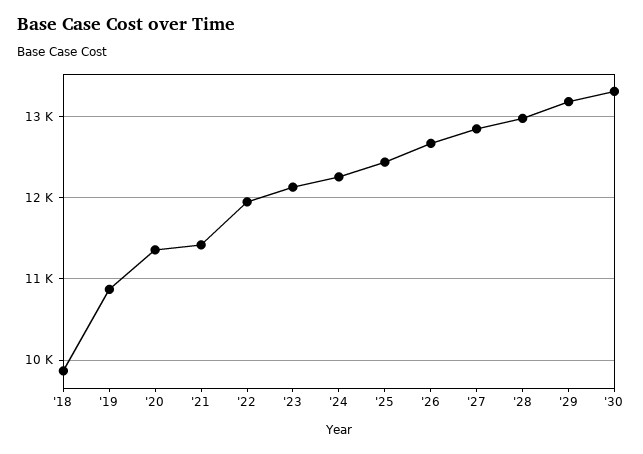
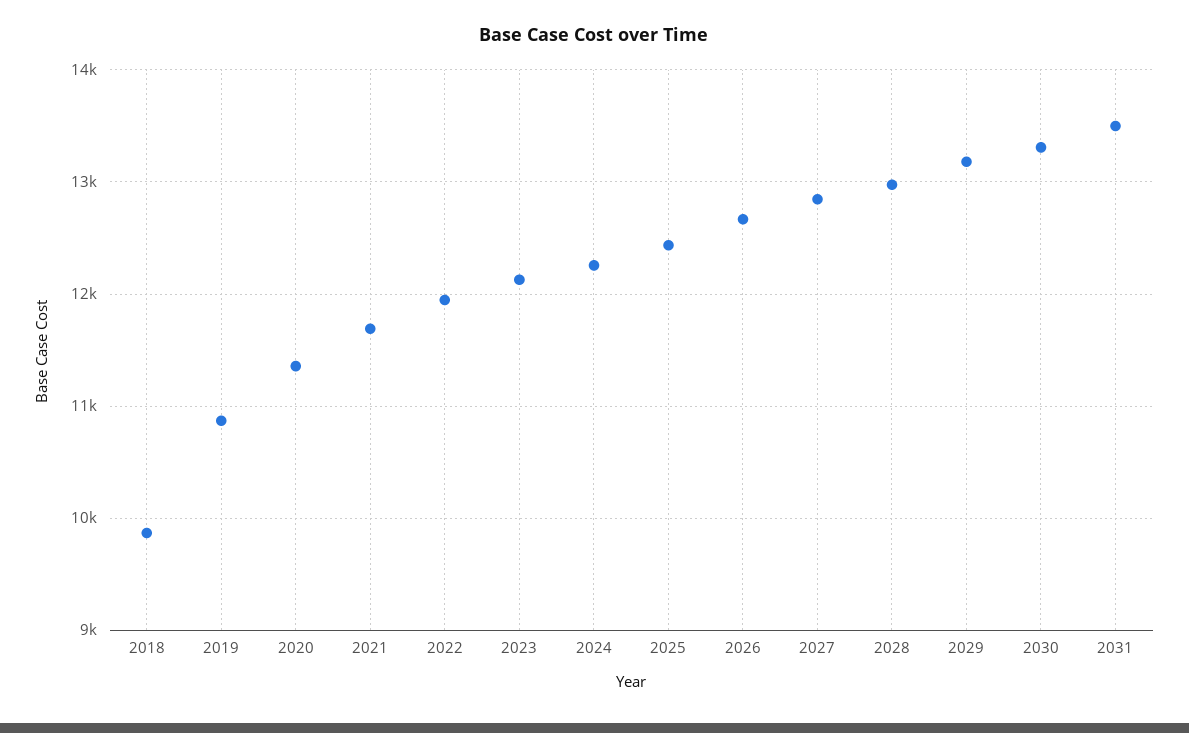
'21: 11400 -> 11700
2031: none -> 13500

